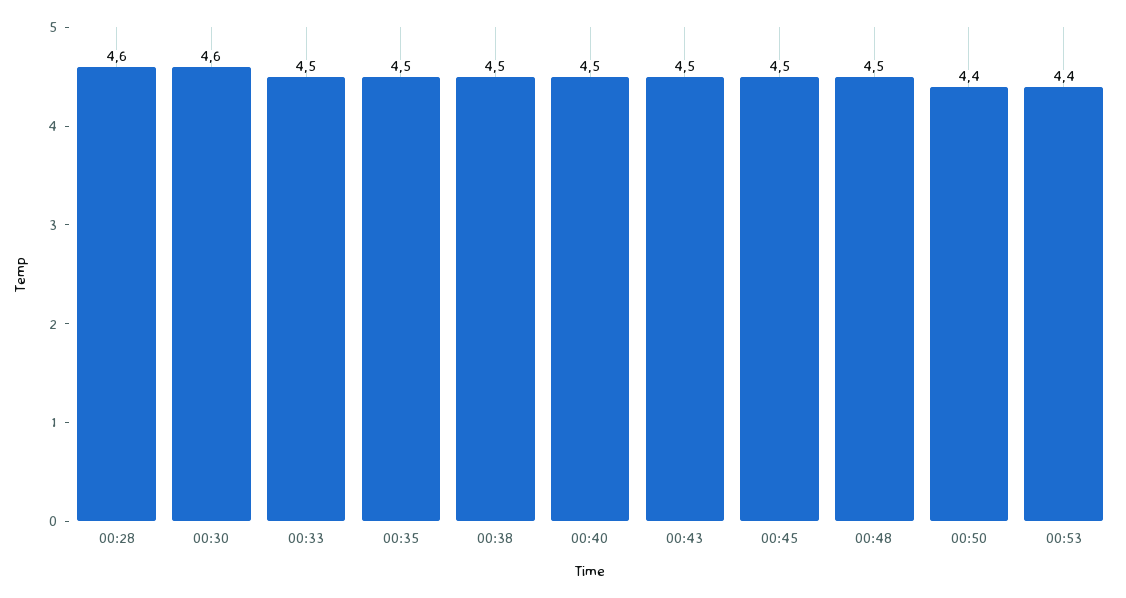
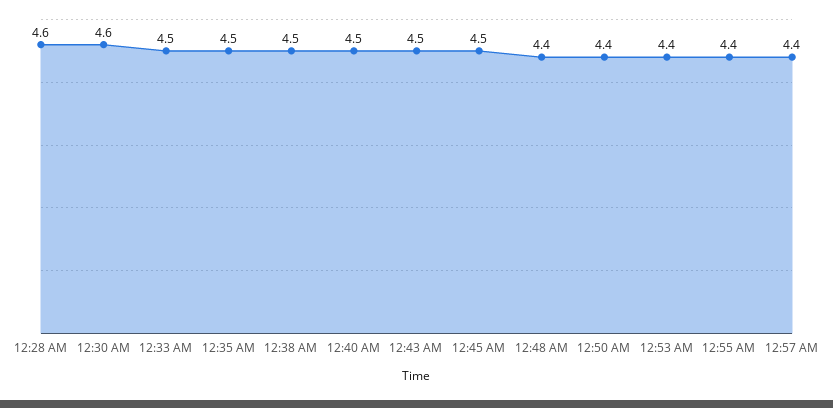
00:48: 4.5 -> 4.4
12:55 AM: none -> 4.4
12:57 AM: none -> 4.4

